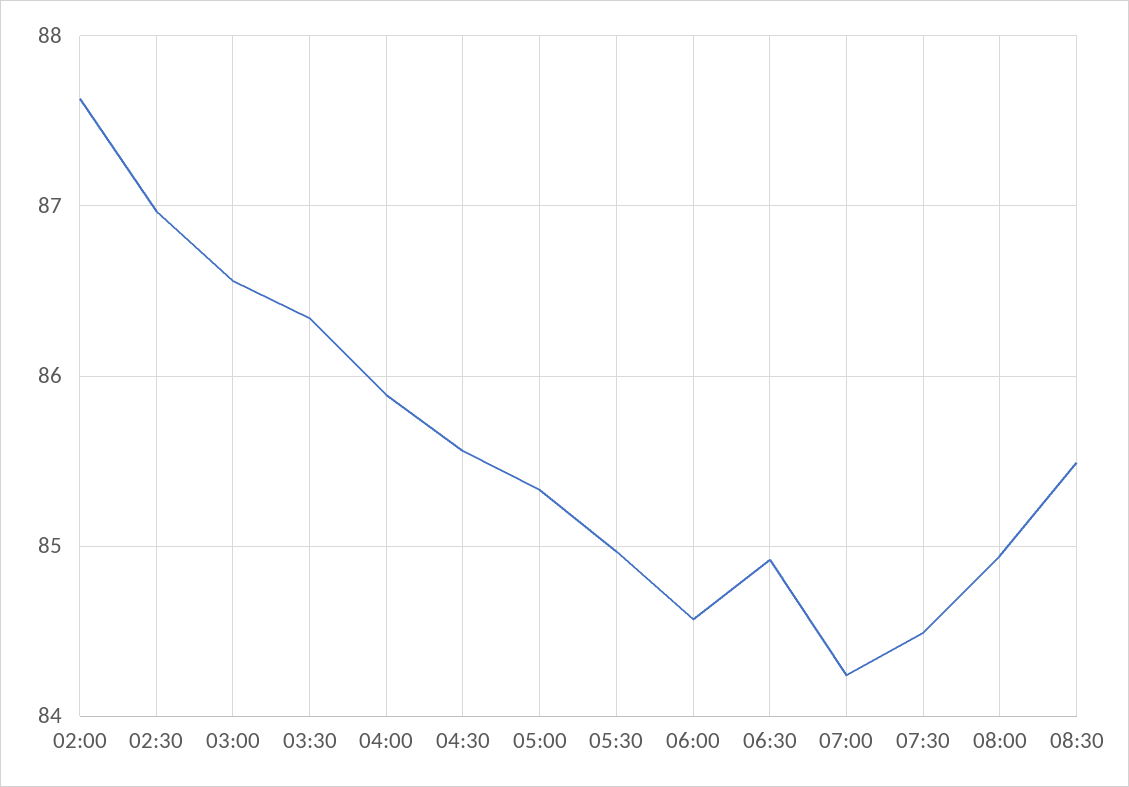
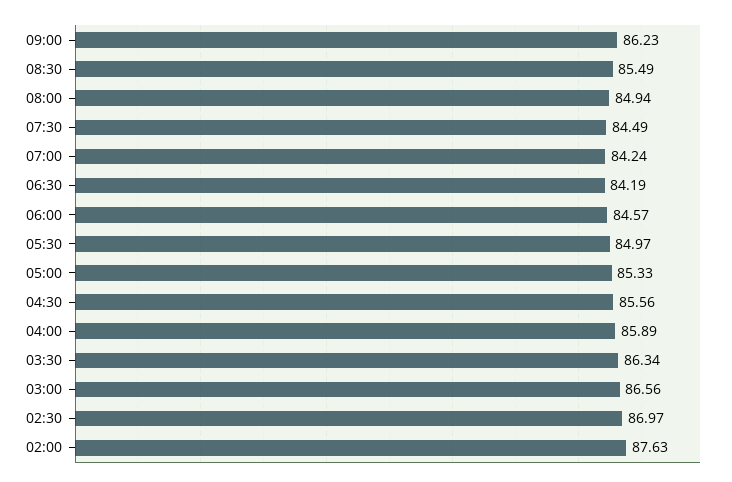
06:30: 84.9 -> 84.19
09:00: none -> 86.23

